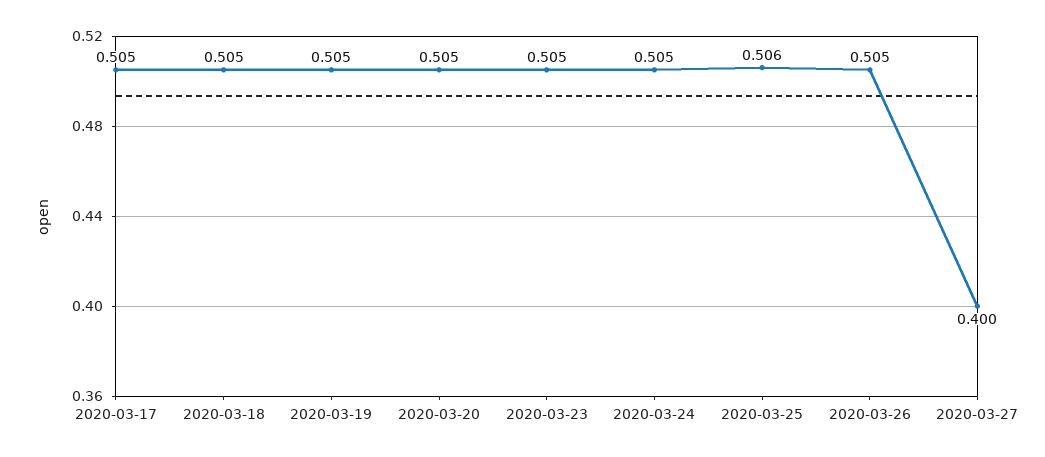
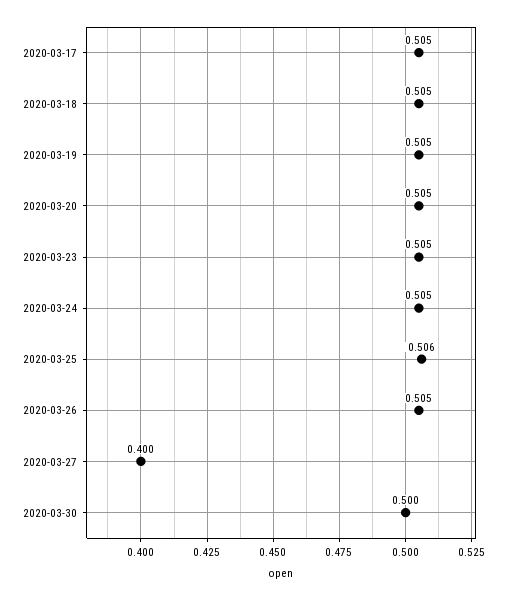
2020-03-30: none -> 0.5

